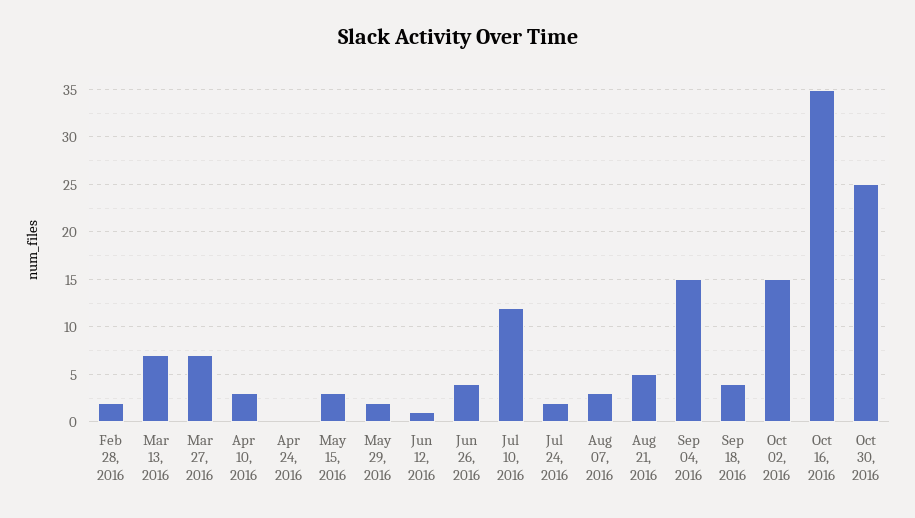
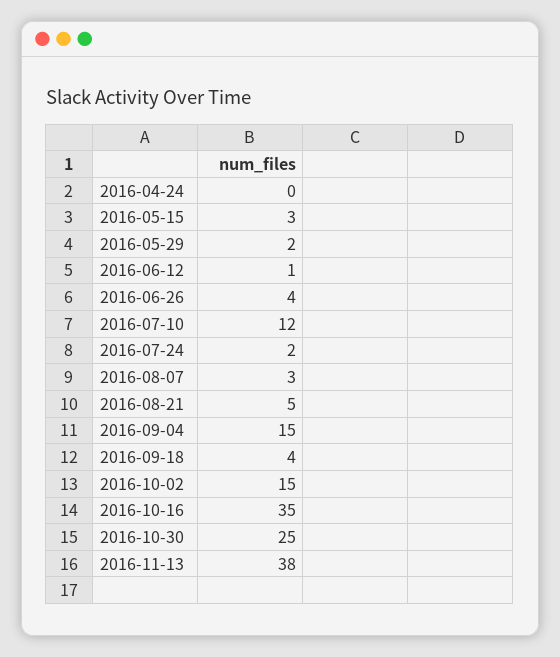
Feb 28, 2016: 2 -> none
Mar 13, 2016: 7 -> none
Mar 27, 2016: 7 -> none
Apr 10, 2016: 3 -> none
2016-11-13: none -> 38

